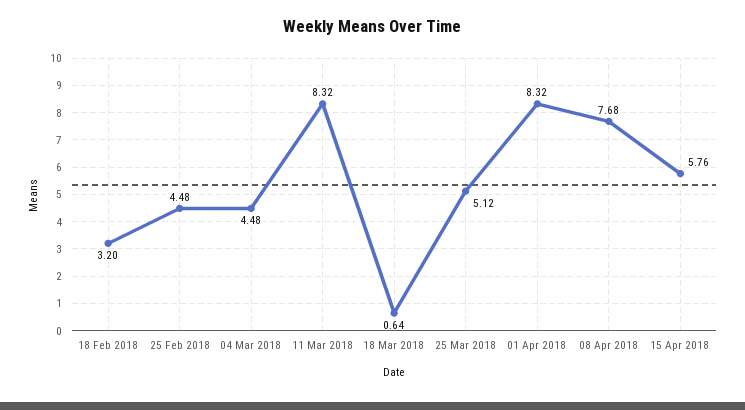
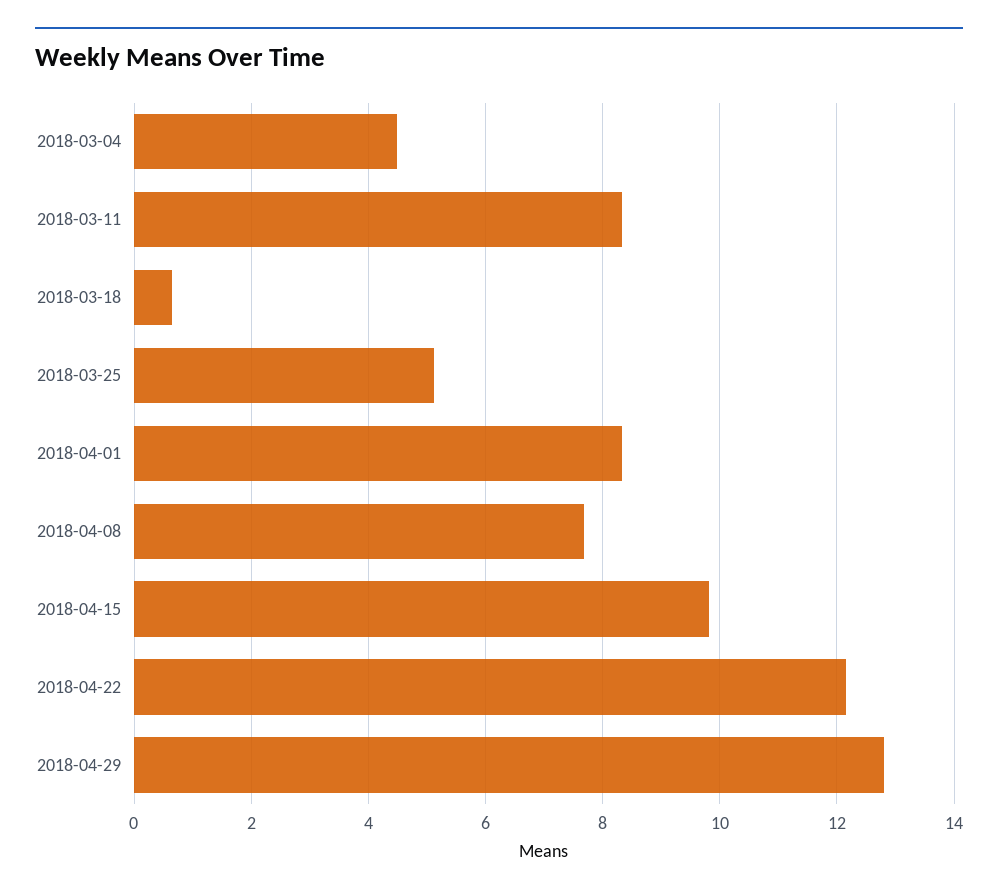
18 Feb 2018: 3.2 -> none
25 Feb 2018: 4.48 -> none
15 Apr 2018: 5.76 -> 9.8
2018-04-22: none -> 12.2
2018-04-29: none -> 12.8

